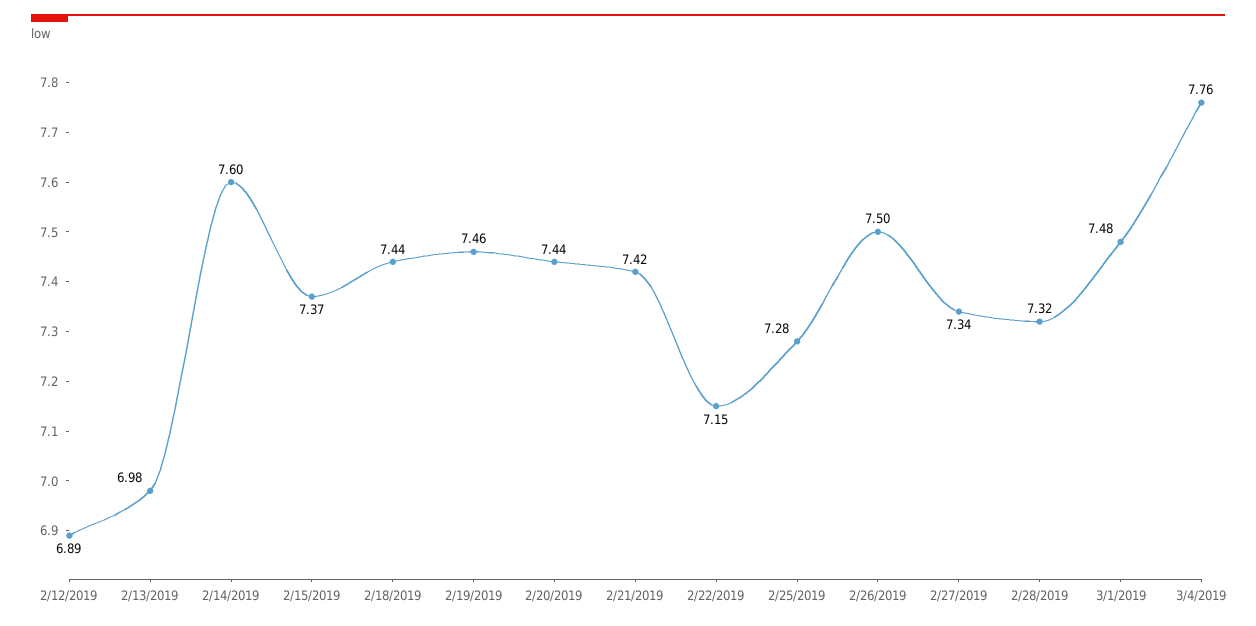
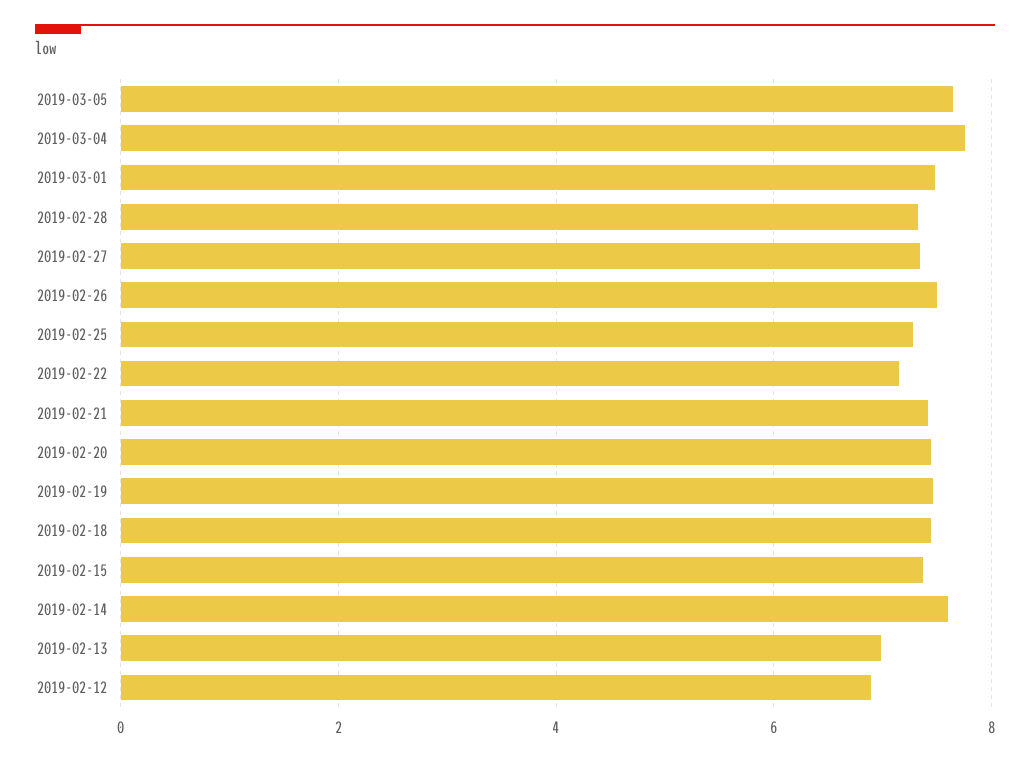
2019-03-05: none -> 7.6

